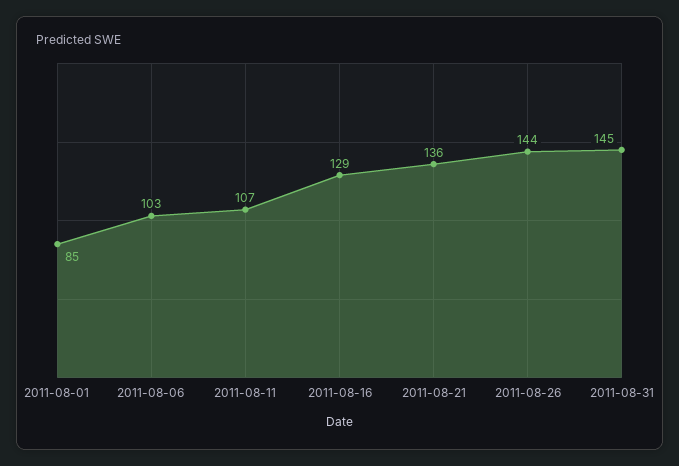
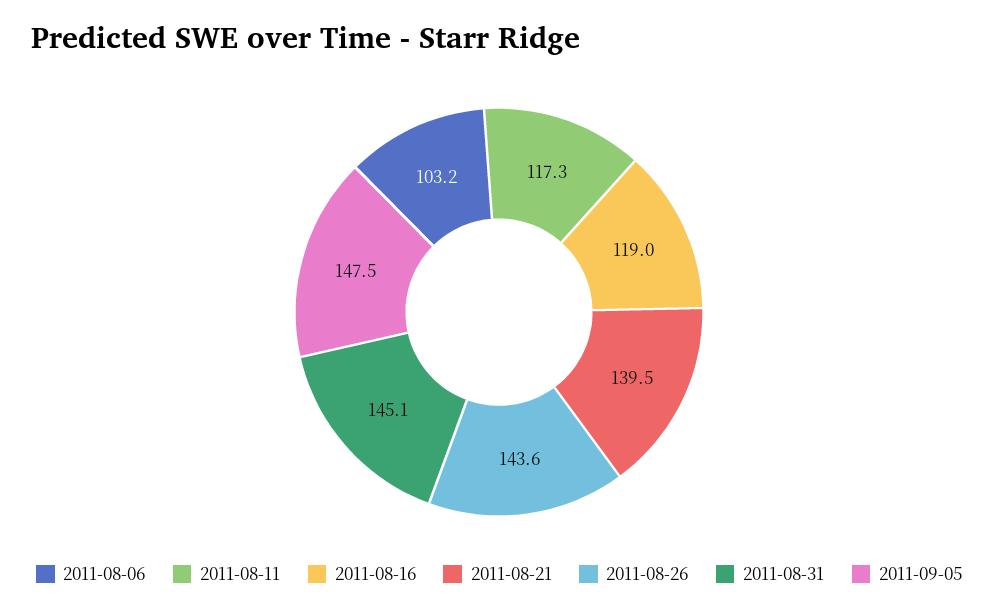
2011-08-01: 85 -> none
2011-08-11: 107 -> 117.3
2011-08-16: 129 -> 119
2011-08-21: 136 -> 139.5
2011-09-05: none -> 147.5

